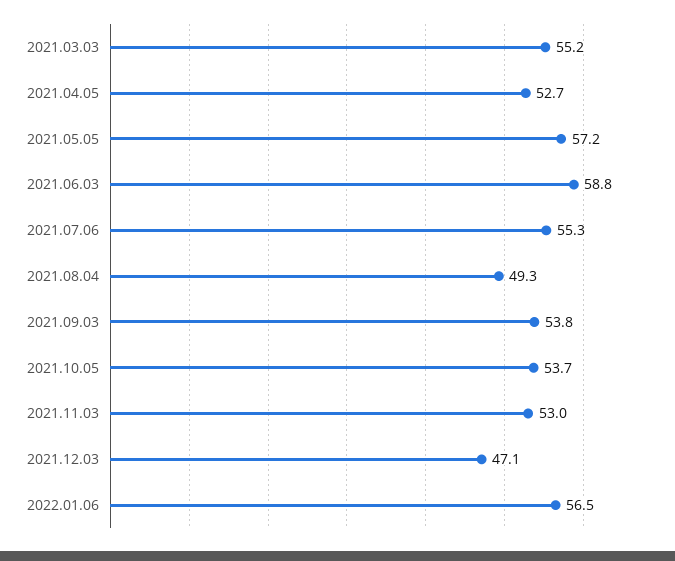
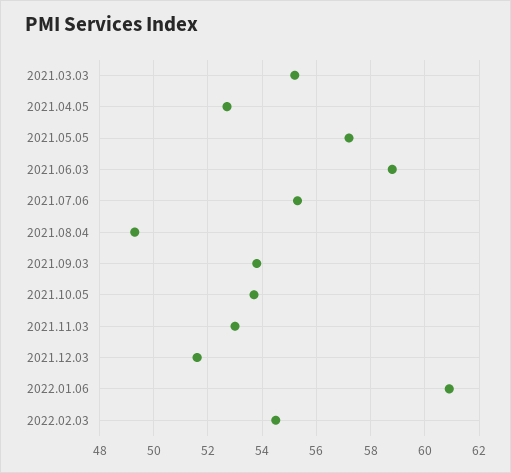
2021.12.03: 47.1 -> 51.5
2022.01.06: 56.5 -> 61
2022.02.03: none -> 54.5

